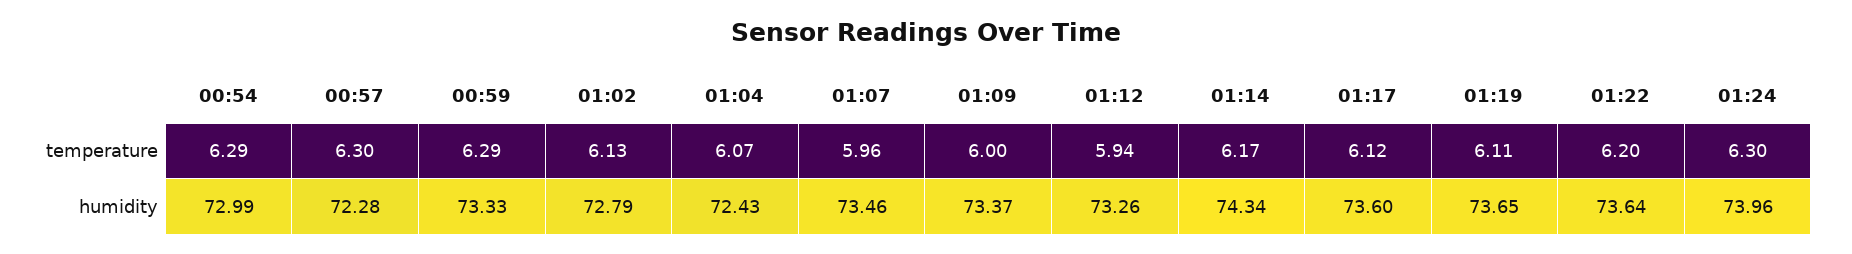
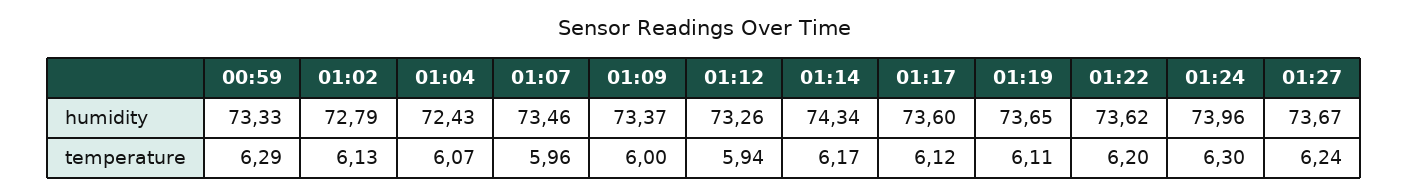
00:54, temperature: 6.29 -> none
00:57, temperature: 6.3 -> none
00:54, humidity: 72.99 -> none
00:57, humidity: 72.28 -> none
01:22, humidity: 73.64 -> 73.62
01:27, humidity: none -> 73.67
01:27, temperature: none -> 6.24

